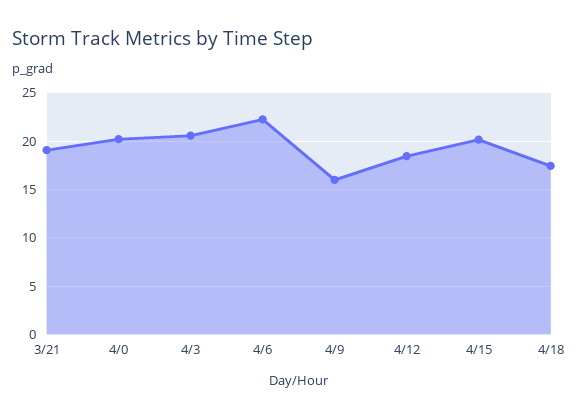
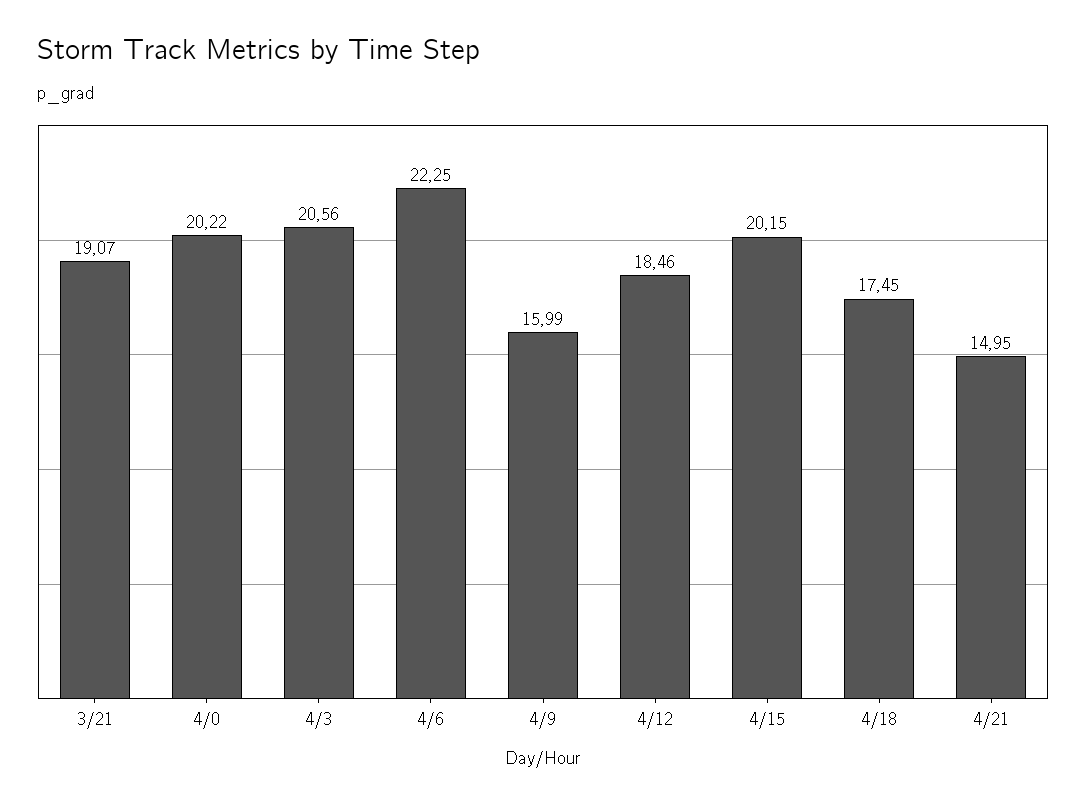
4/21: none -> 14.95

